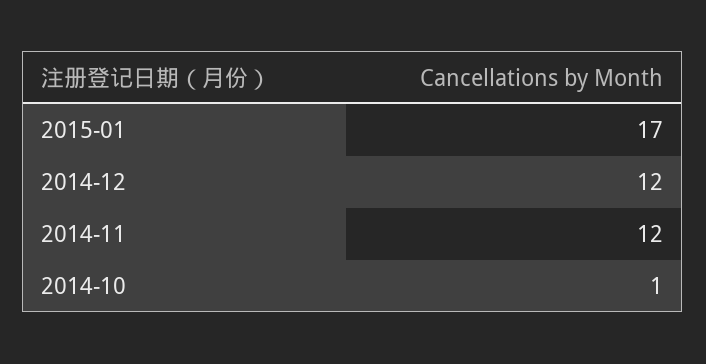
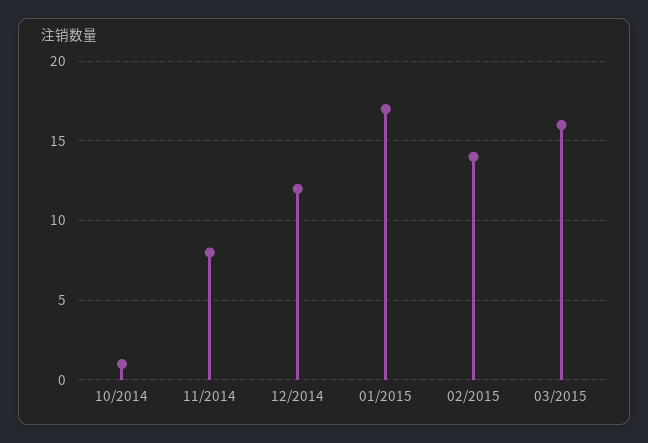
2014-11: 12 -> 8
02/2015: none -> 14
03/2015: none -> 16

